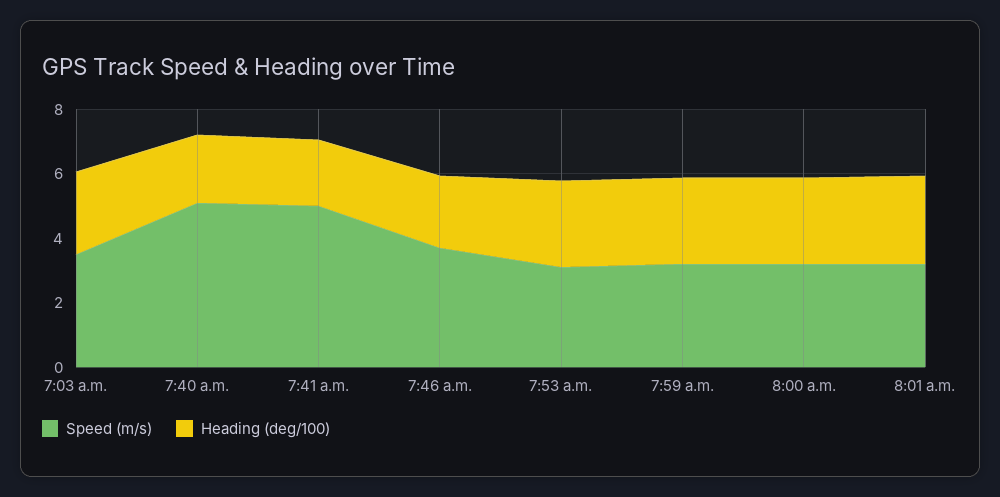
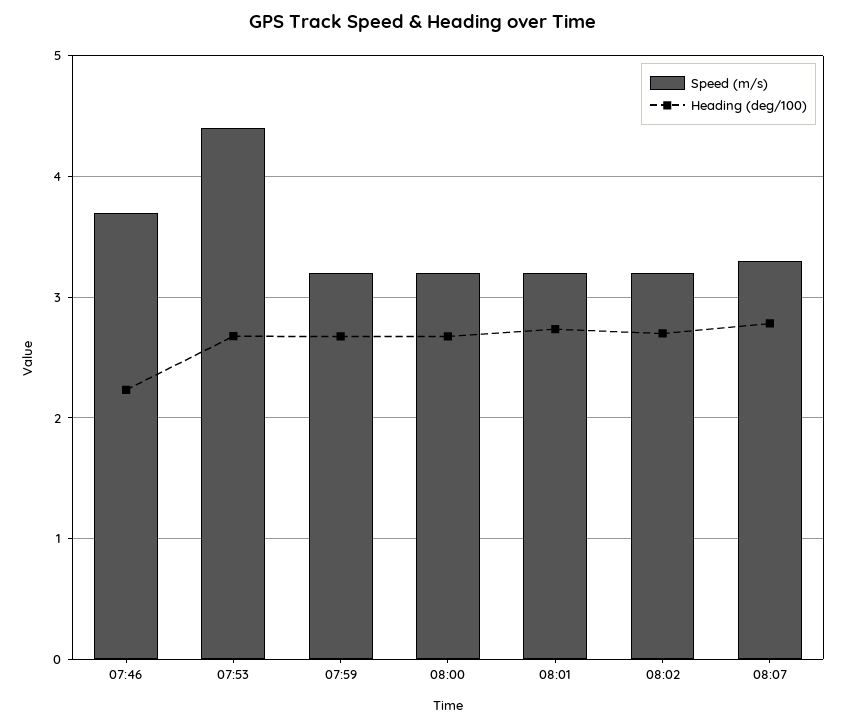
Speed (m/s), 7:03 a.m.: 3.5 -> none
Heading (deg/100), 7:03 a.m.: 2.5 -> none
Speed (m/s), 7:40 a.m.: 5 -> none
Heading (deg/100), 7:40 a.m.: 2 -> none
Speed (m/s), 7:41 a.m.: 5 -> none
Heading (deg/100), 7:41 a.m.: 2 -> none
Speed (m/s), 7:53 a.m.: 3 -> 4.4
Speed (m/s), 08:02: none -> 3.2
Heading (deg/100), 08:02: none -> 2.7
Speed (m/s), 08:07: none -> 3.3
Heading (deg/100), 08:07: none -> 2.8

